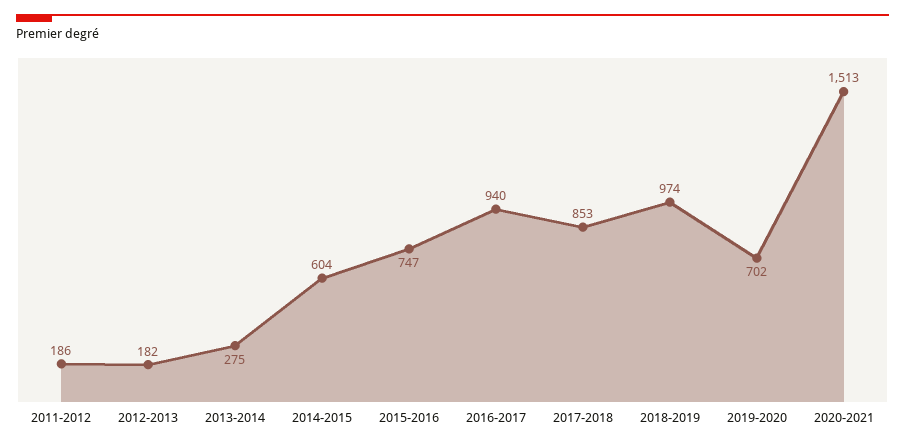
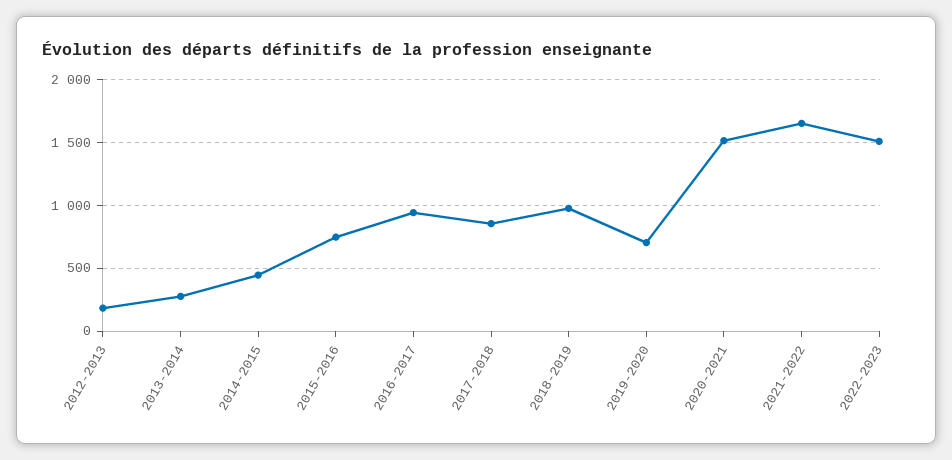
2011-2012: 186 -> none
2014-2015: 604 -> 450
2021-2022: none -> 1650
2022-2023: none -> 1500

